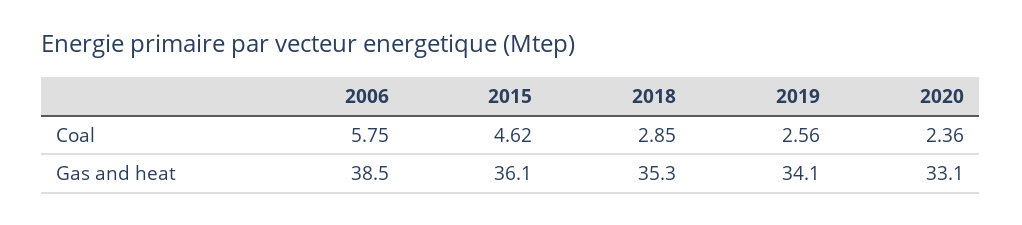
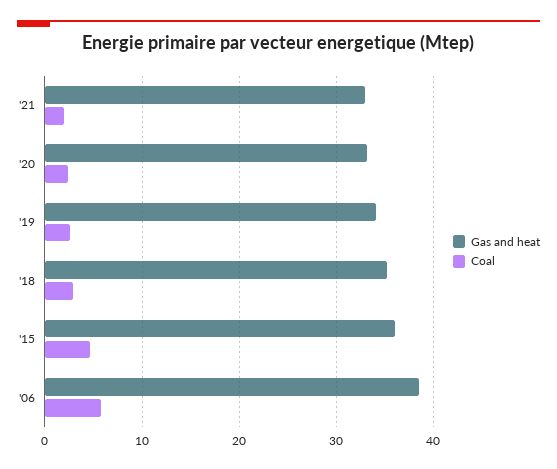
Gas and heat, '21: none -> 33
Coal, '21: none -> 2

